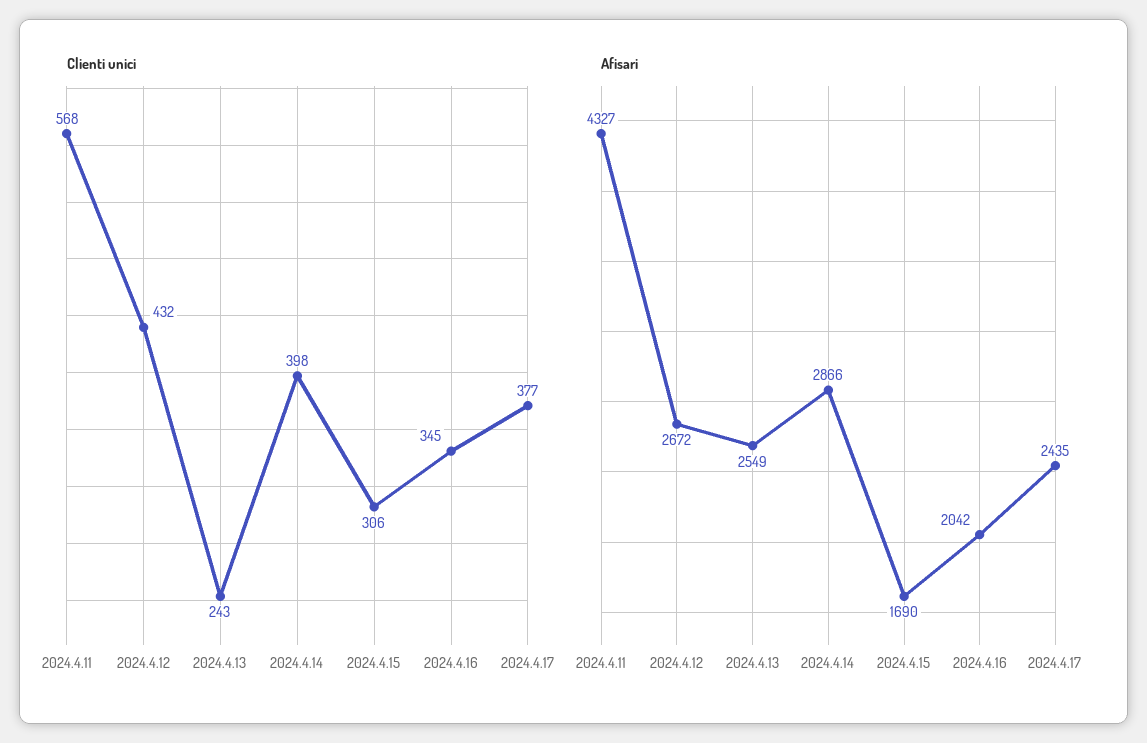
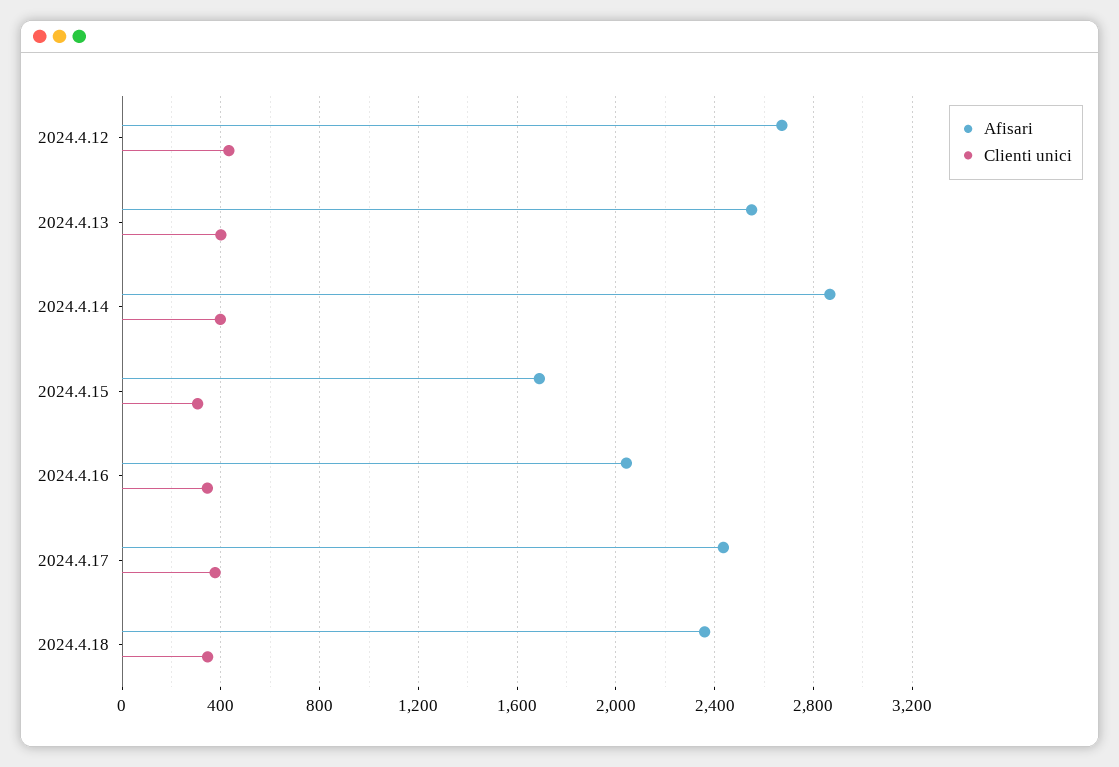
Clienti unici, 2024.4.11: 568 -> none
Clienti unici, 2024.4.13: 243 -> 400
Afisari, 2024.4.11: 4327 -> none
Afisari, 2024.4.18: none -> 2350
Clienti unici, 2024.4.18: none -> 350

